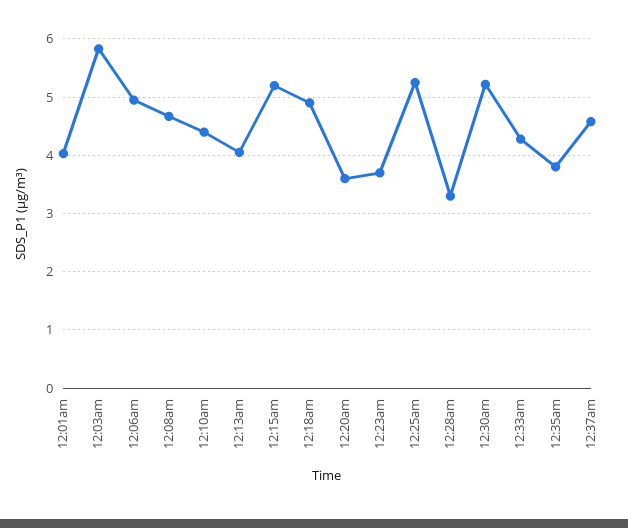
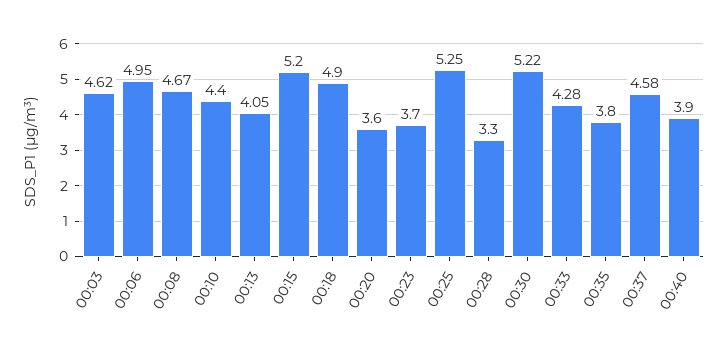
12:01am: 4 -> none
12:03am: 5.8 -> 4.62
00:40: none -> 3.9

